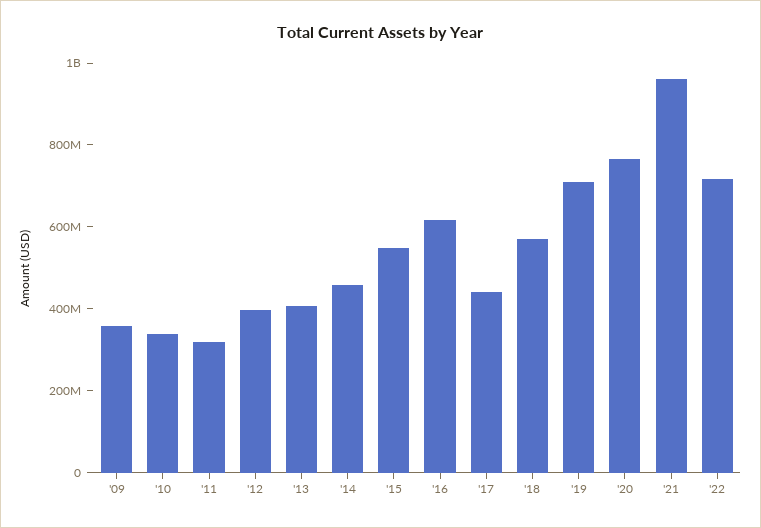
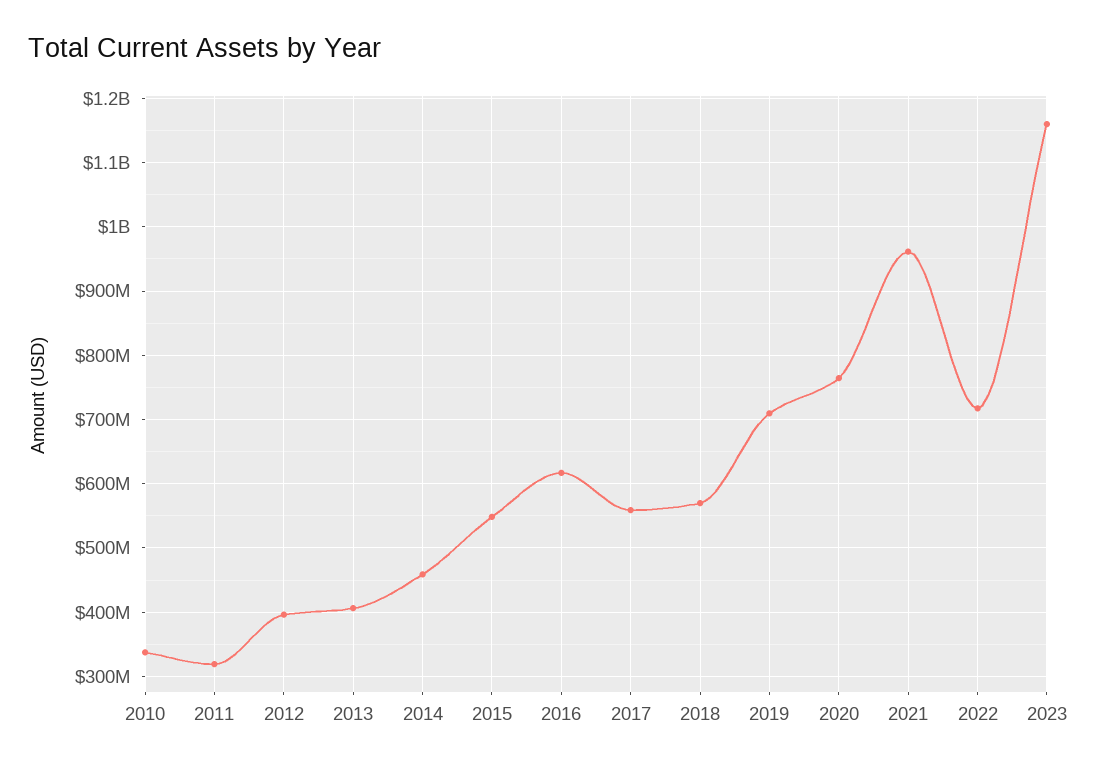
'09: 350000000 -> none
'17: 450000000 -> 560000000
2023: none -> 1160000000

